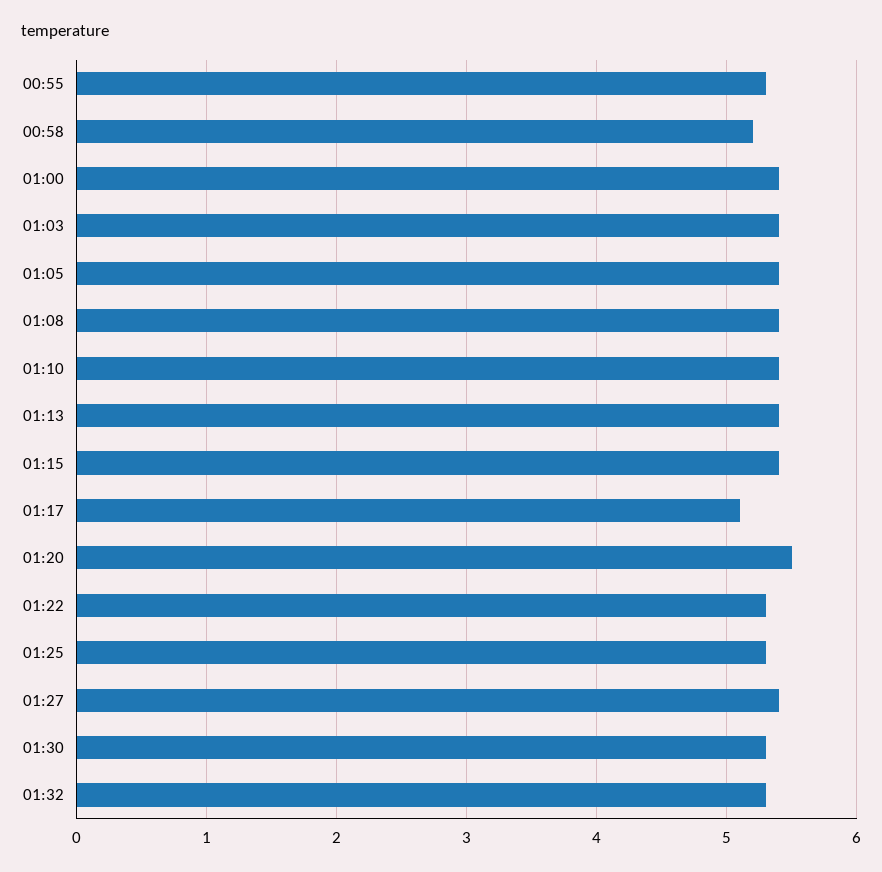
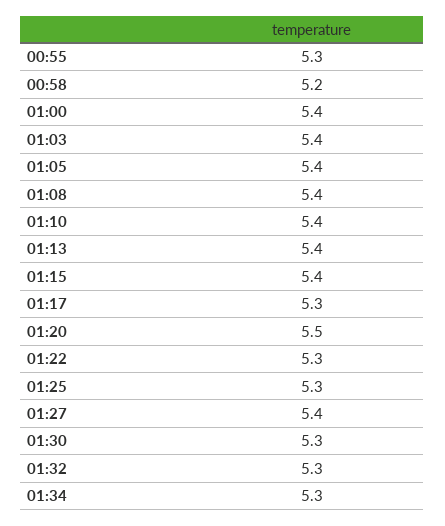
01:17: 5.1 -> 5.3
01:34: none -> 5.3

